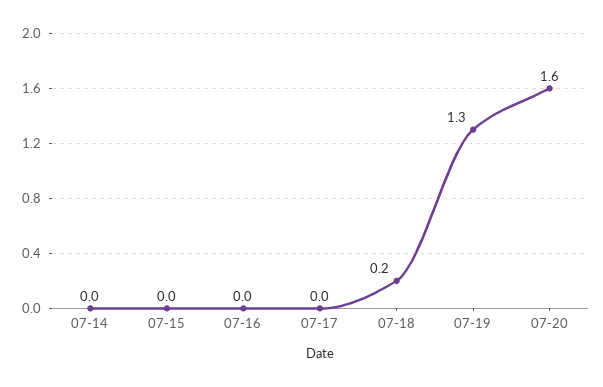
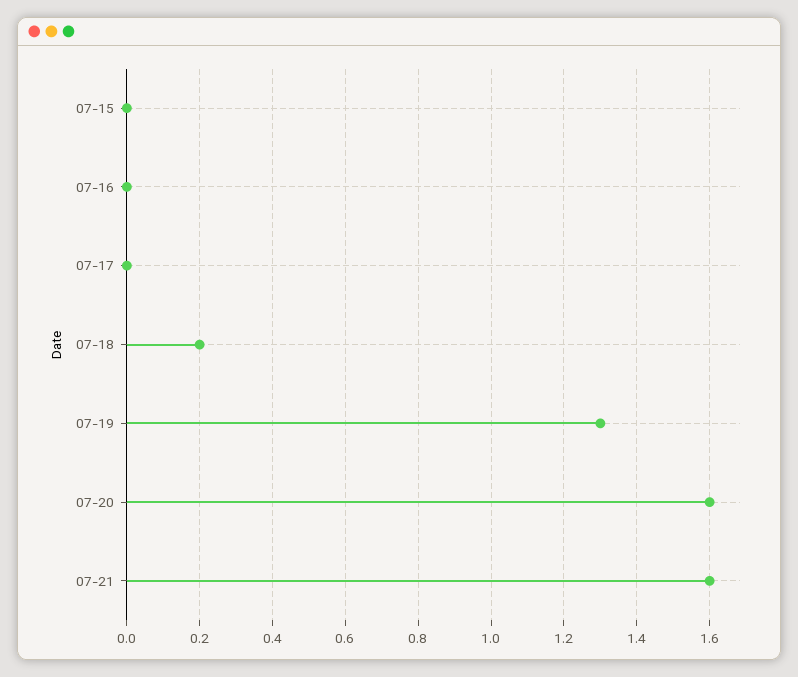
07-14: 0 -> none
07-21: none -> 1.6

